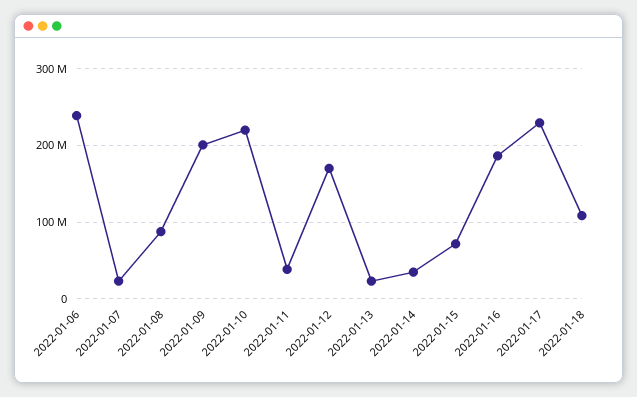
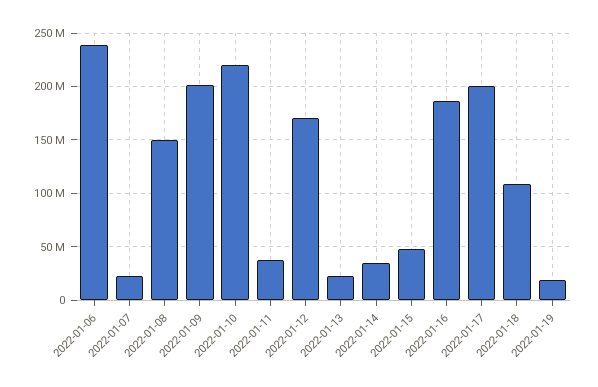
2022-01-08: 90000000 -> 150000000
2022-01-15: 70000000 -> 50000000
2022-01-17: 230000000 -> 200000000
2022-01-19: none -> 20000000

